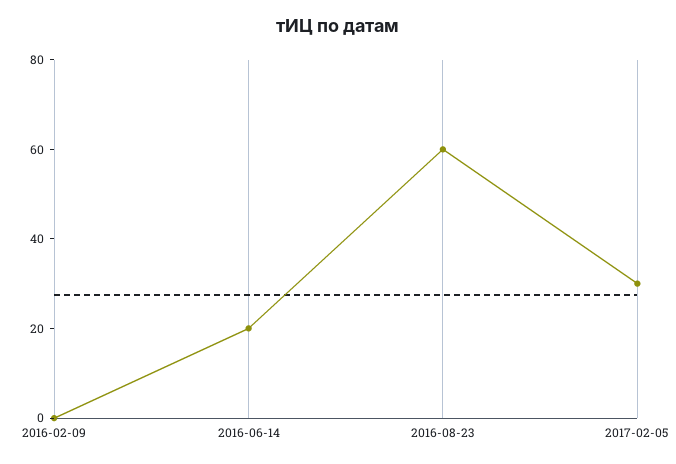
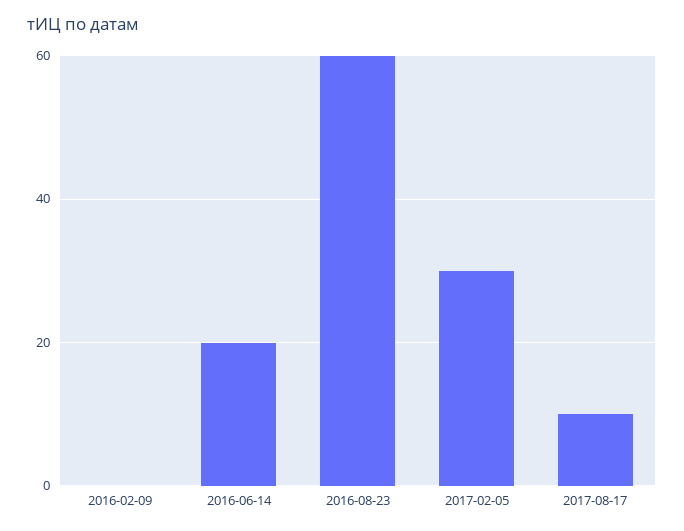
2017-08-17: none -> 10

